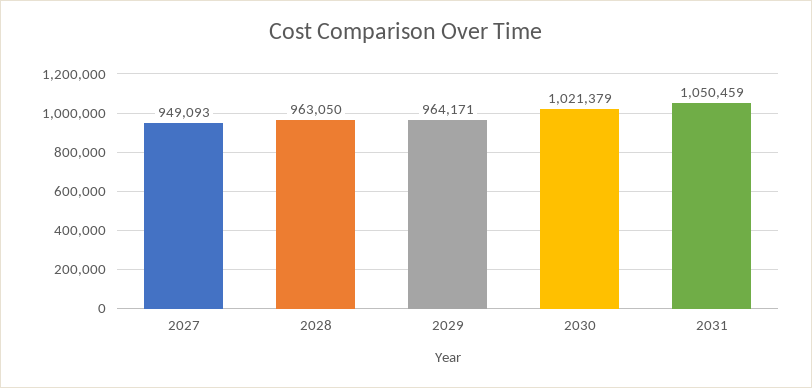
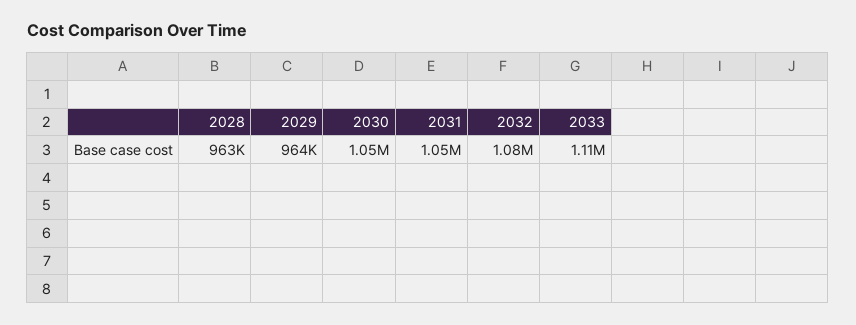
2027: 949093 -> none
2030: 1021379 -> 1050000
2032: none -> 1080000
2033: none -> 1110000

